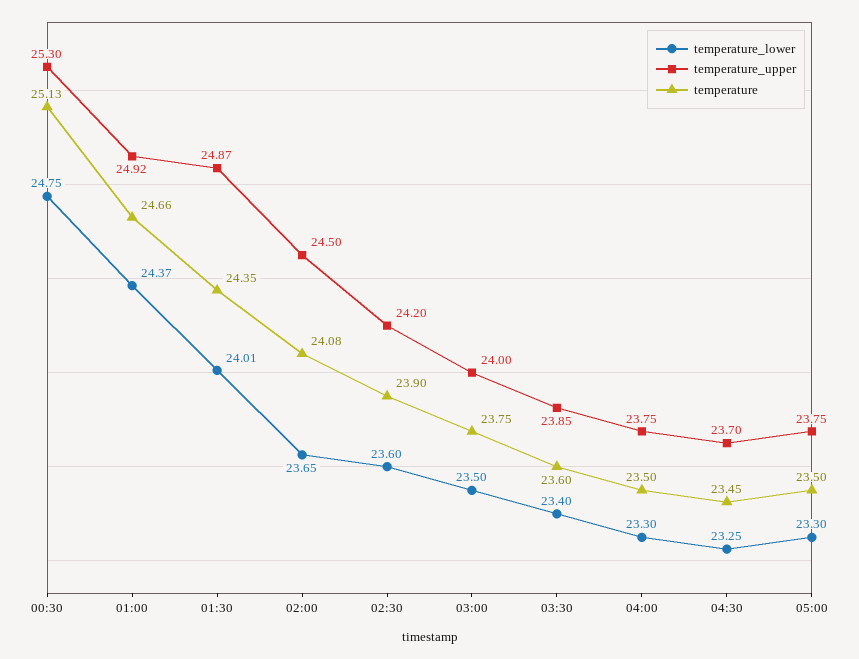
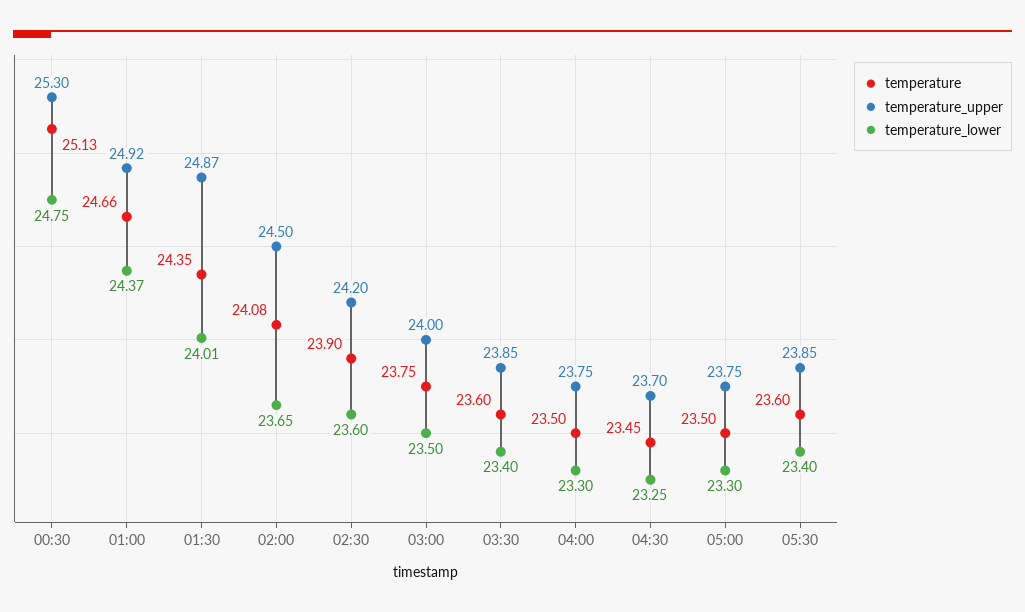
temperature, 05:30: none -> 23.6
temperature_upper, 05:30: none -> 23.85
temperature_lower, 05:30: none -> 23.4

